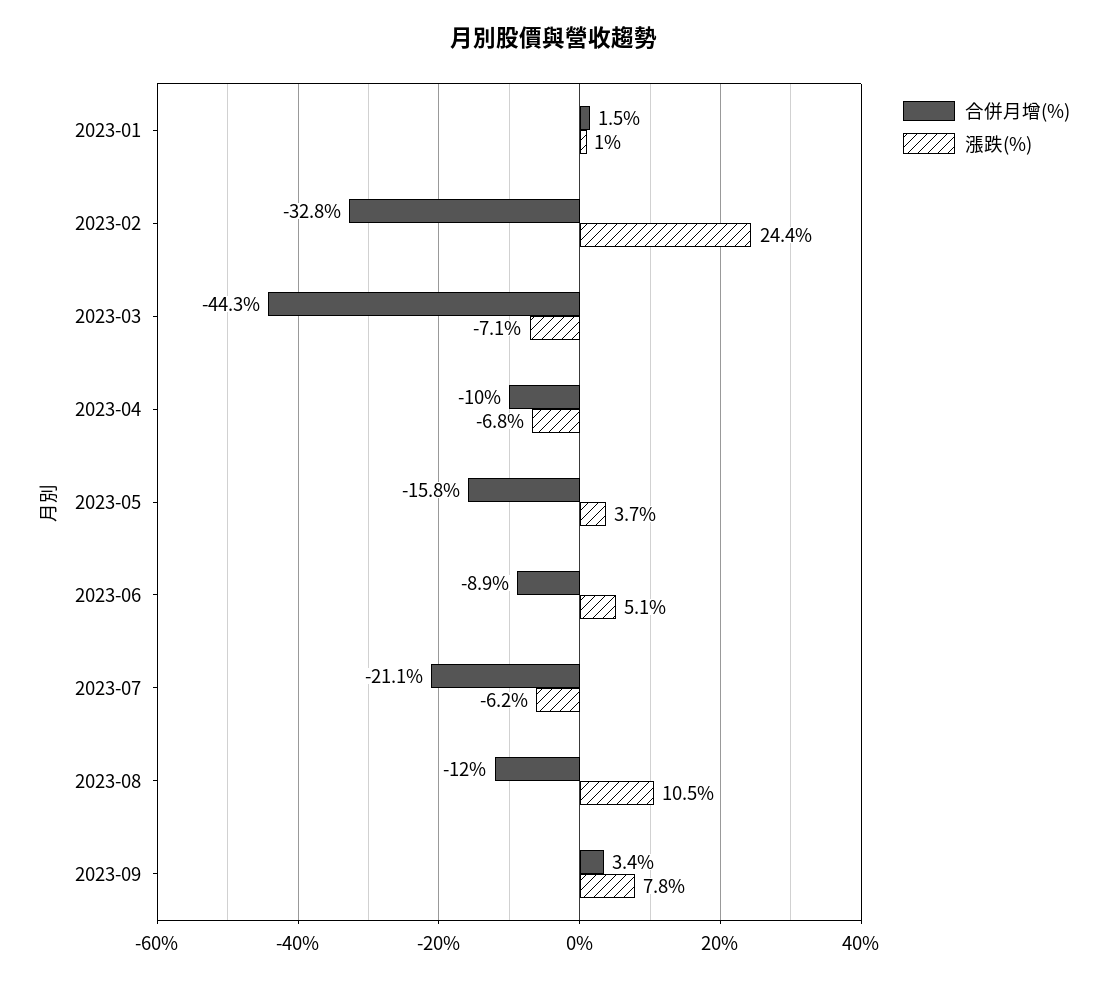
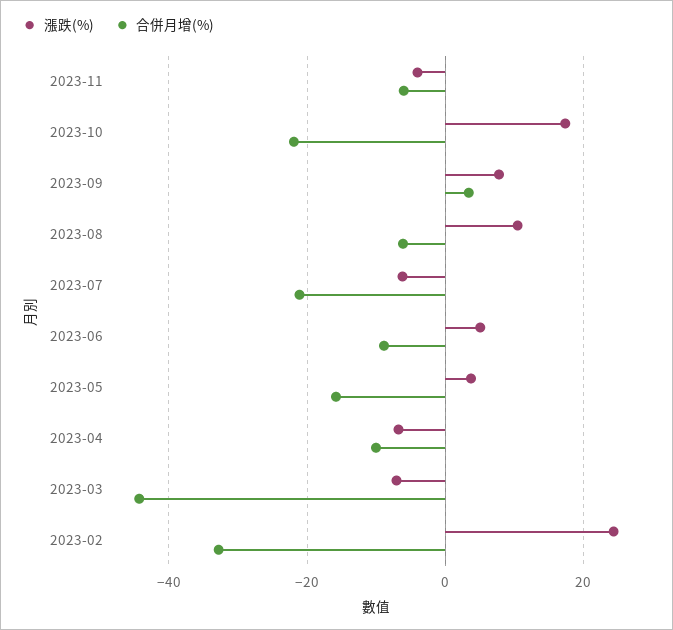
合併月增(%), 2023-01: 1.5 -> none
漲跌(%), 2023-01: 1 -> none
合併月增(%), 2023-08: -12 -> -6
漲跌(%), 2023-11: none -> -4
合併月增(%), 2023-11: none -> -6
漲跌(%), 2023-10: none -> 18
合併月增(%), 2023-10: none -> -22

